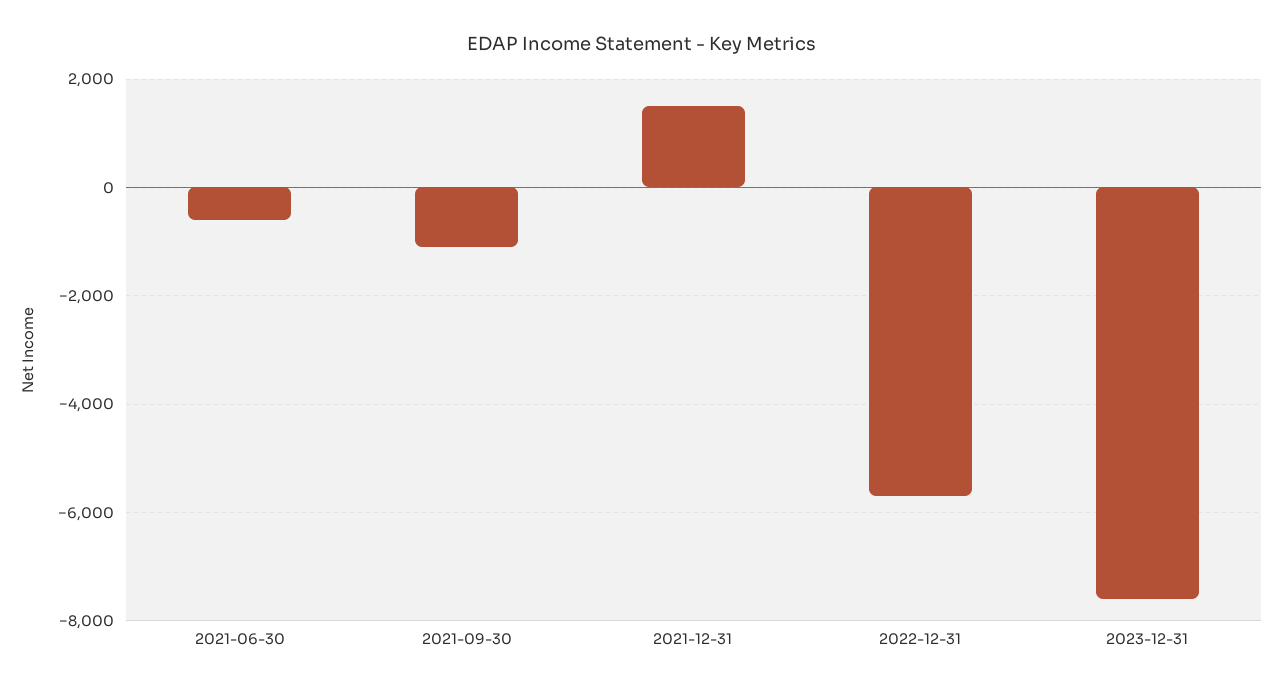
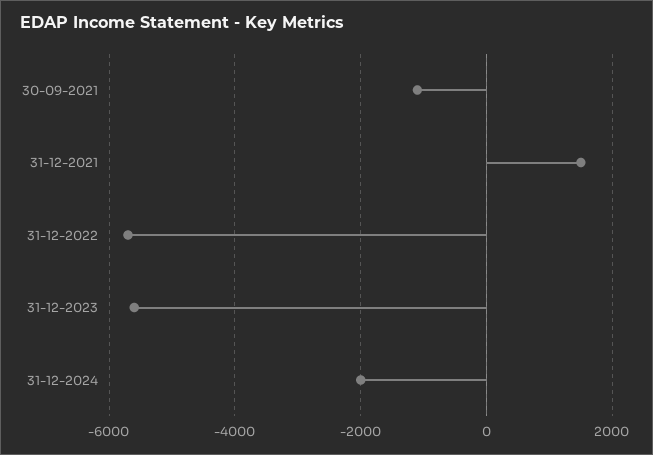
2021-06-30: -600 -> none
2023-12-31: -7600 -> -5600
31-12-2024: none -> -2000

